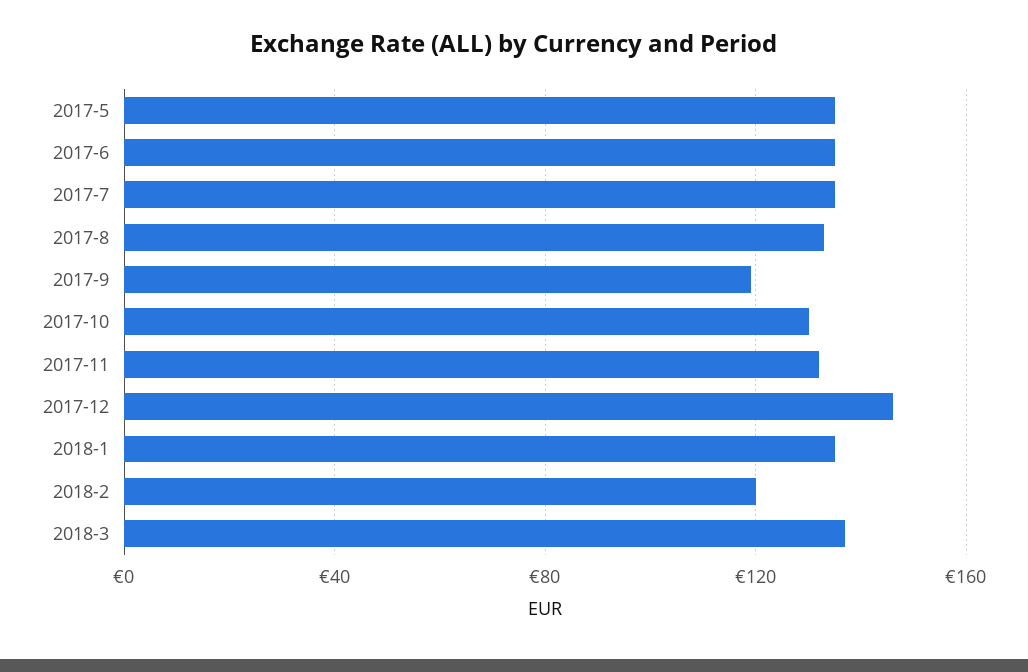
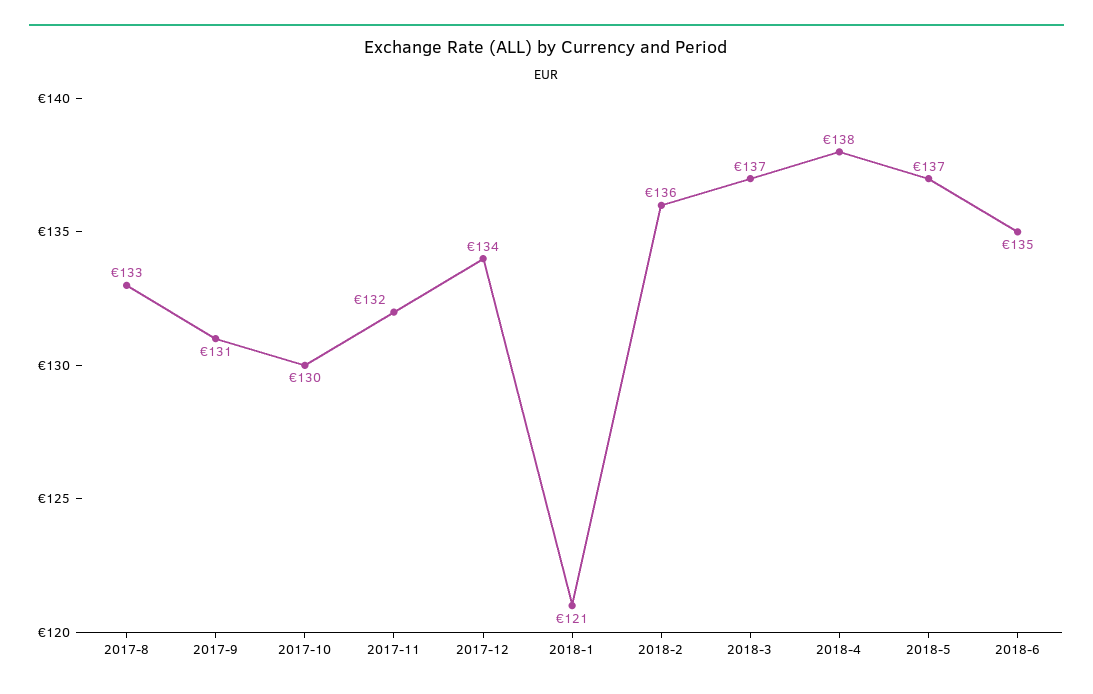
2017-5: 135 -> none
2017-6: 135 -> none
2017-7: 135 -> none
2017-9: 120 -> 131
2017-12: 145 -> 134
2018-1: 135 -> 121
2018-2: 120 -> 136
2018-4: none -> 138
2018-5: none -> 137
2018-6: none -> 135

